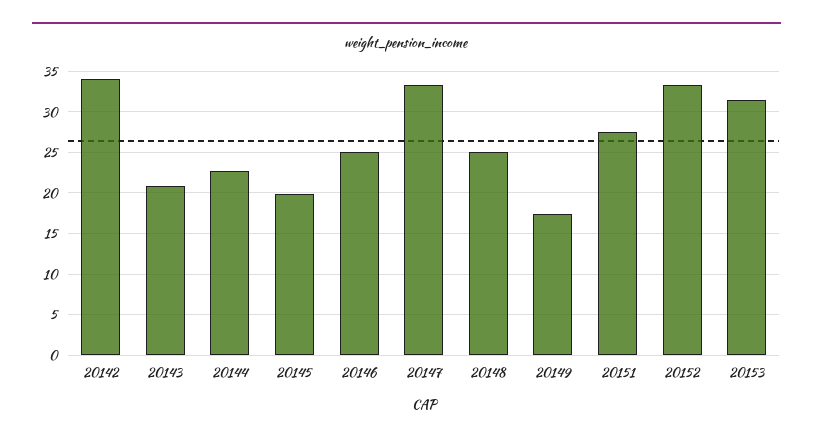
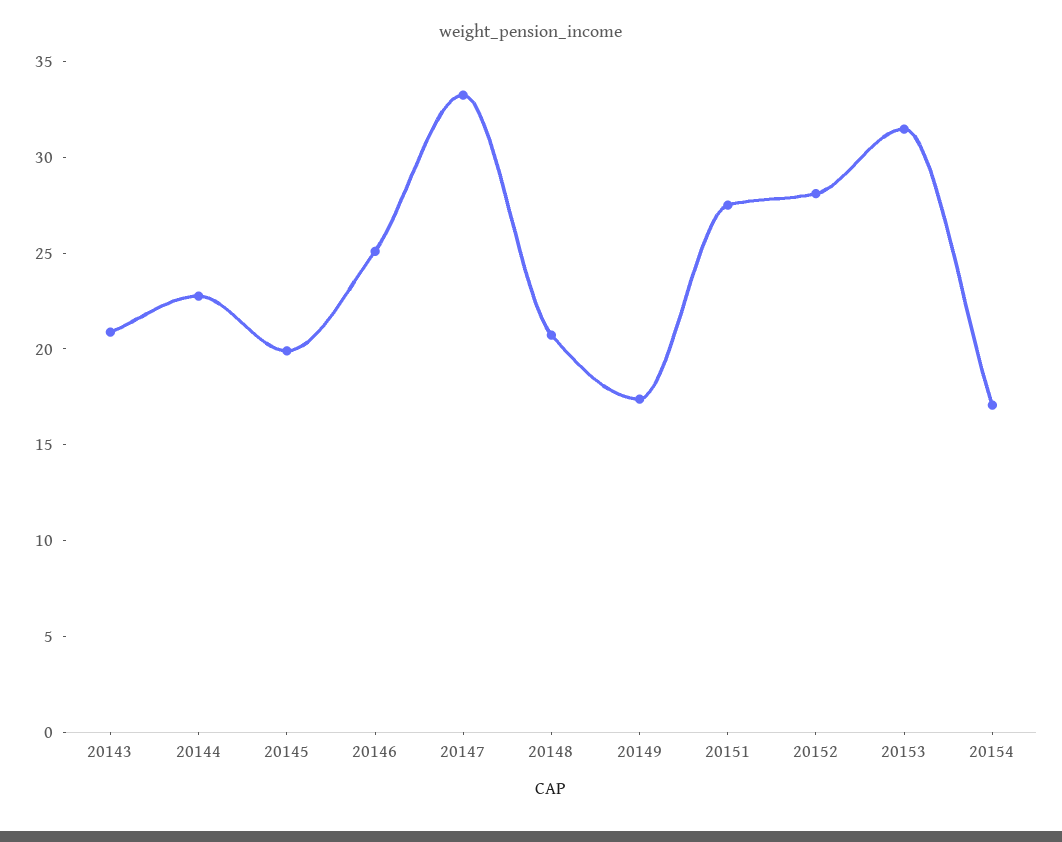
20142: 34 -> none
20148: 25 -> 21
20152: 33 -> 28
20154: none -> 17

